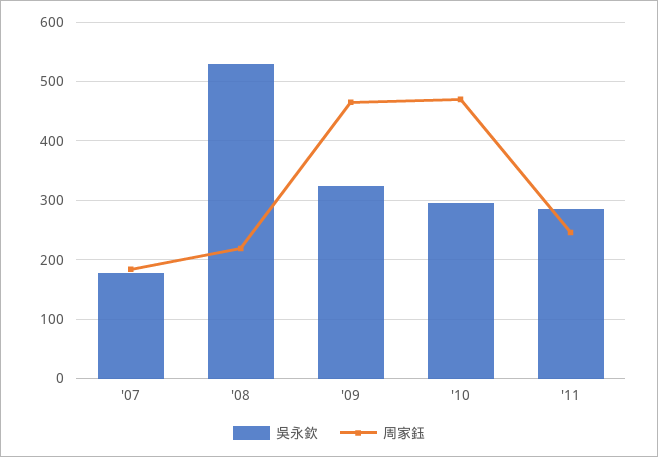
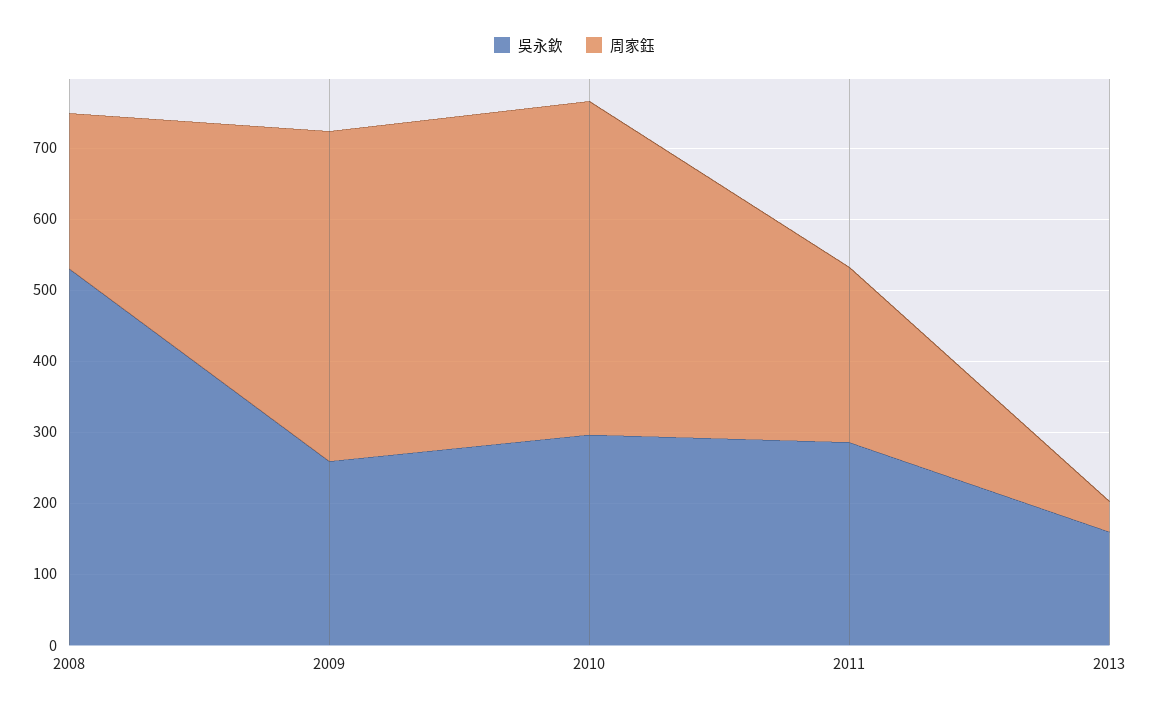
吳永欽, '07: 180 -> none
周家鈺, '07: 180 -> none
吳永欽, '09: 320 -> 260
吳永欽, 2013: none -> 160
周家鈺, 2013: none -> 40

